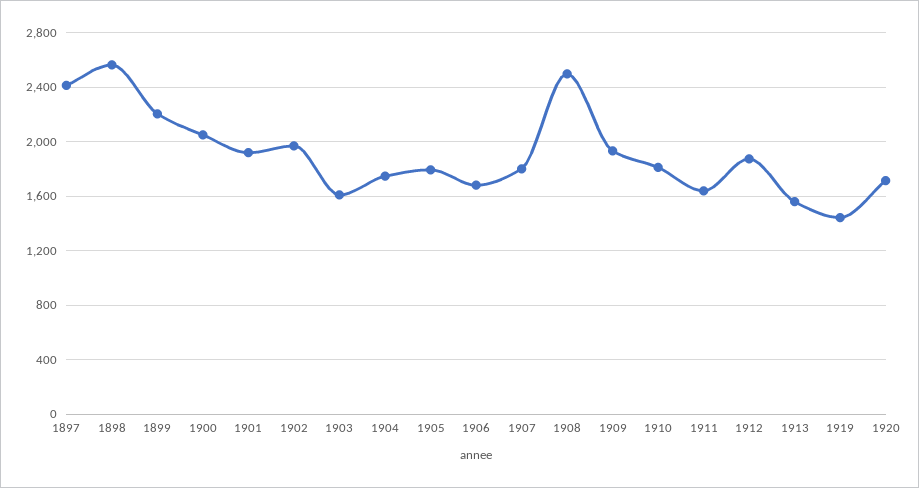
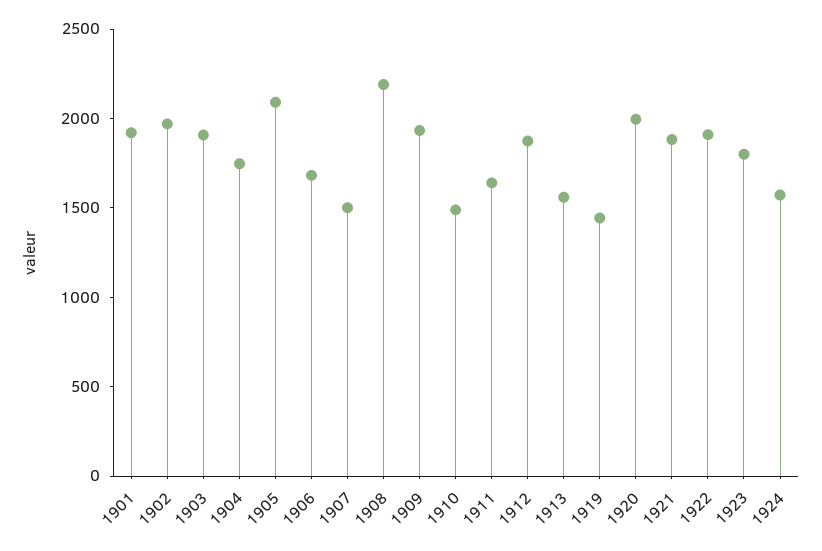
1897: 2400 -> none
1898: 2550 -> none
1899: 2200 -> none
1900: 2050 -> none
1903: 1600 -> 1900
1905: 1800 -> 2100
1907: 1800 -> 1500
1908: 2500 -> 2200
1910: 1800 -> 1500
1920: 1700 -> 2000
1921: none -> 1900
1922: none -> 1900
1923: none -> 1800
1924: none -> 1600

